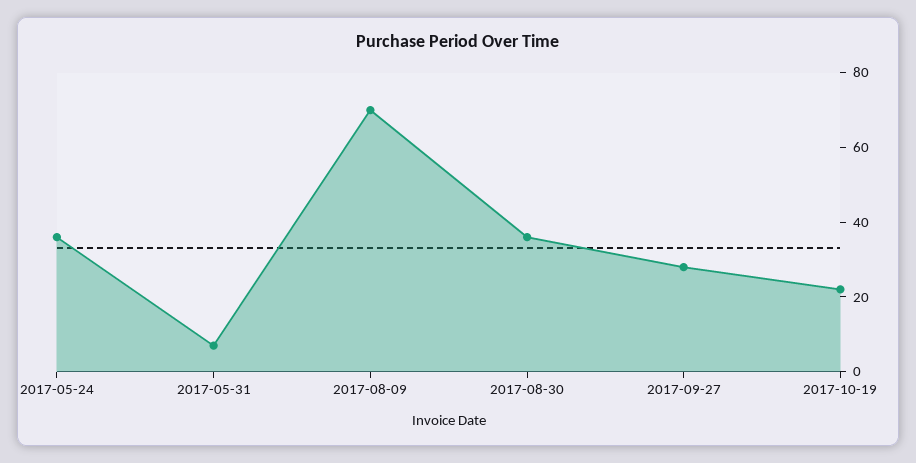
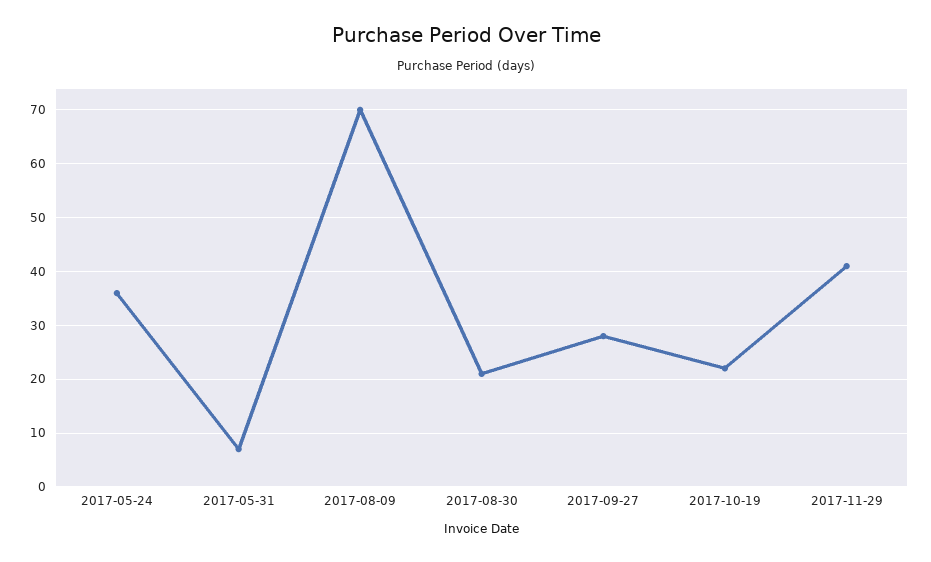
2017-08-30: 35 -> 20
2017-11-29: none -> 40

